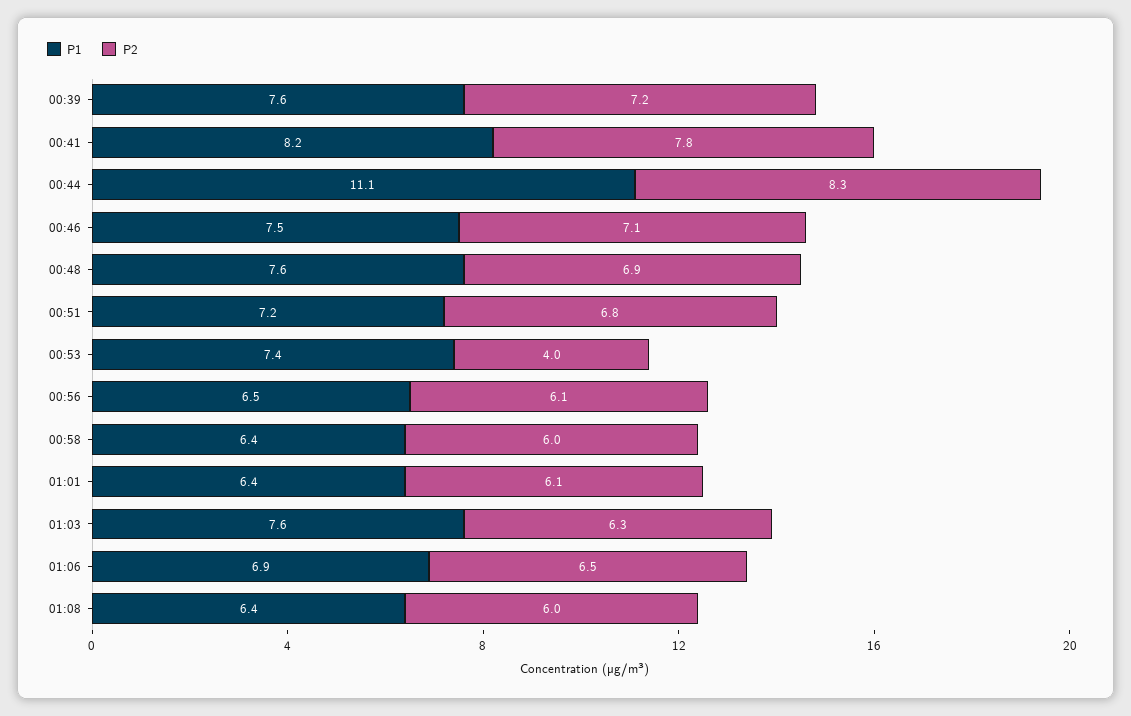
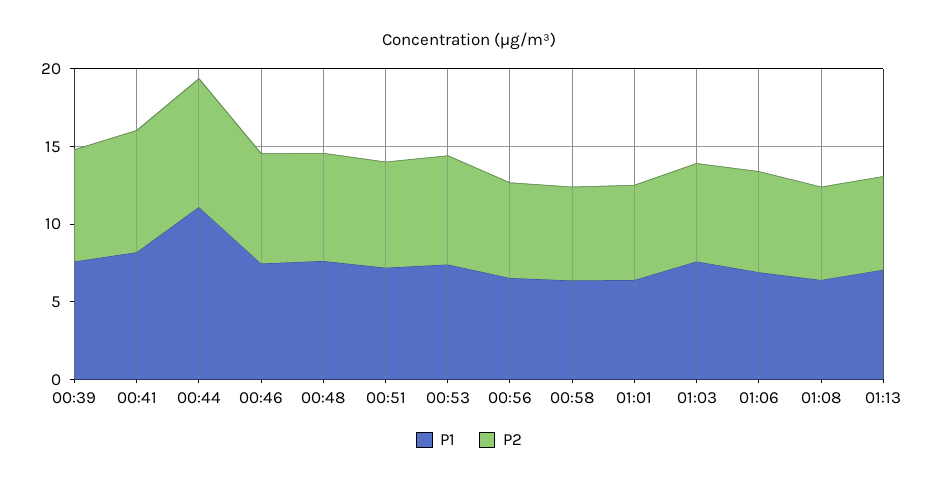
P2, 00:53: 4 -> 7
P1, 01:13: none -> 7
P2, 01:13: none -> 6

